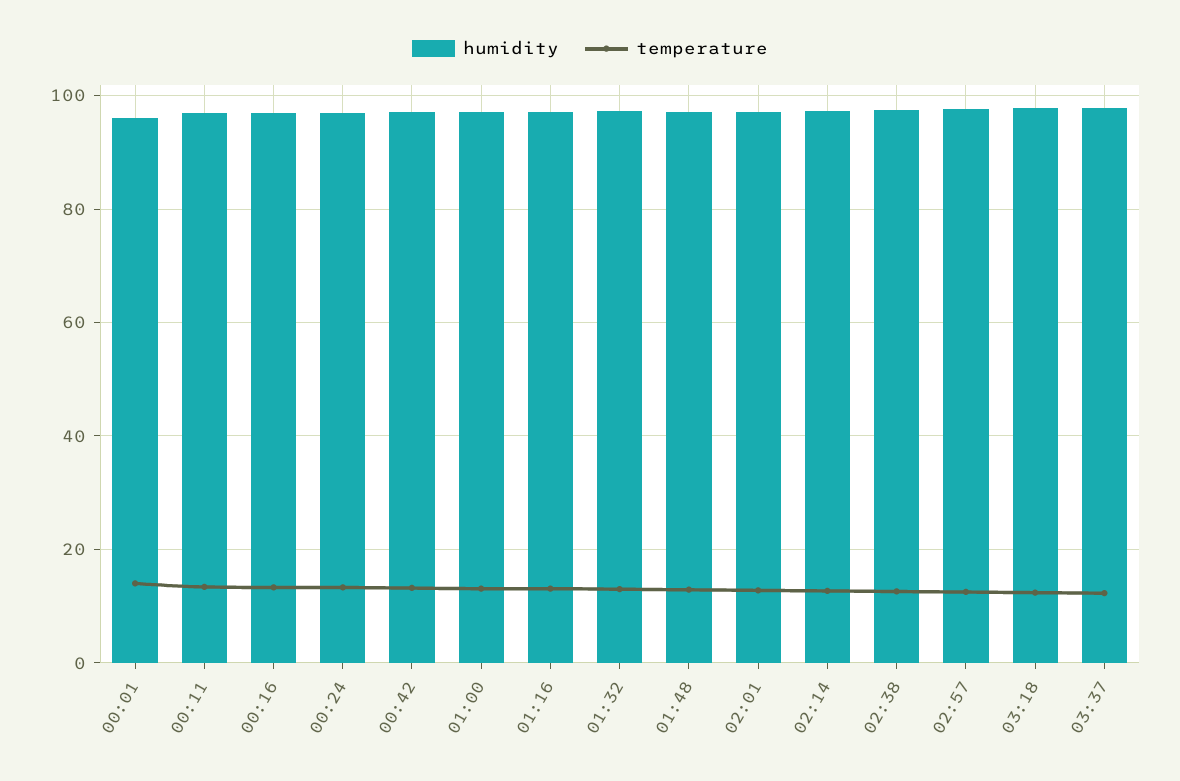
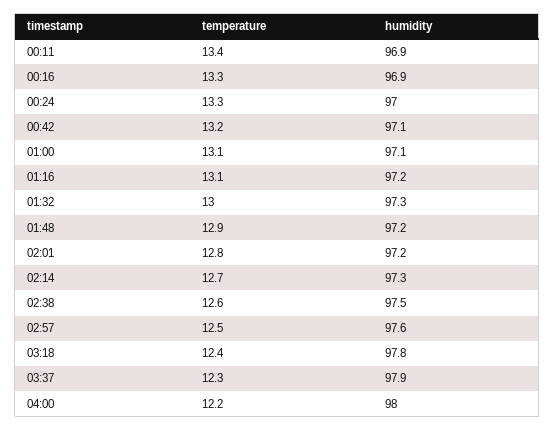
humidity, 00:01: 96 -> none
temperature, 00:01: 14 -> none
temperature, 04:00: none -> 12.2
humidity, 04:00: none -> 98

